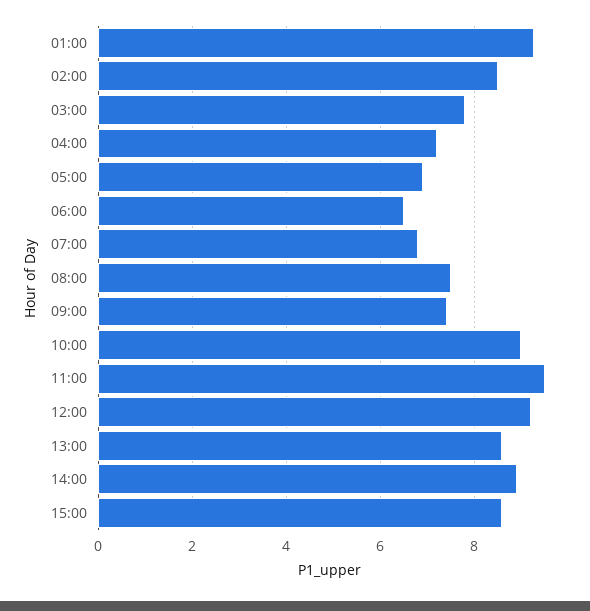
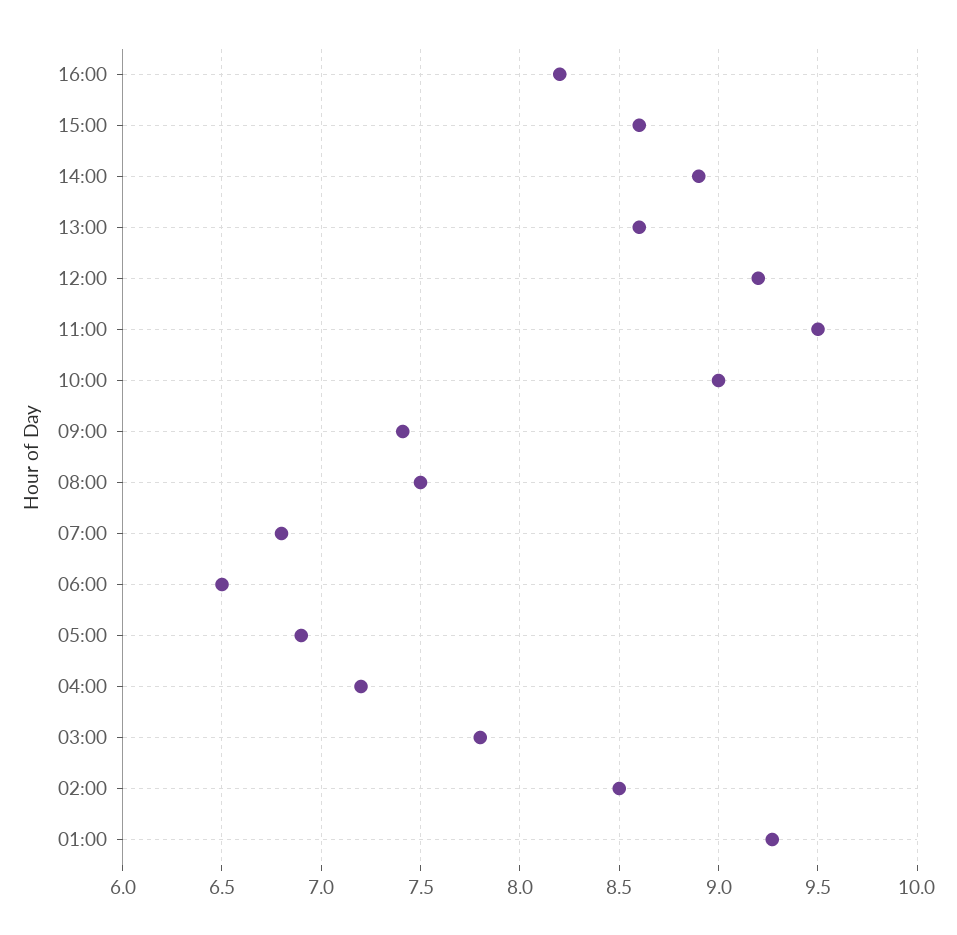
16:00: none -> 8.2

